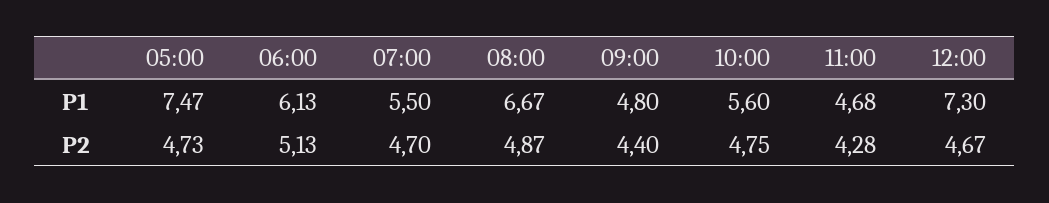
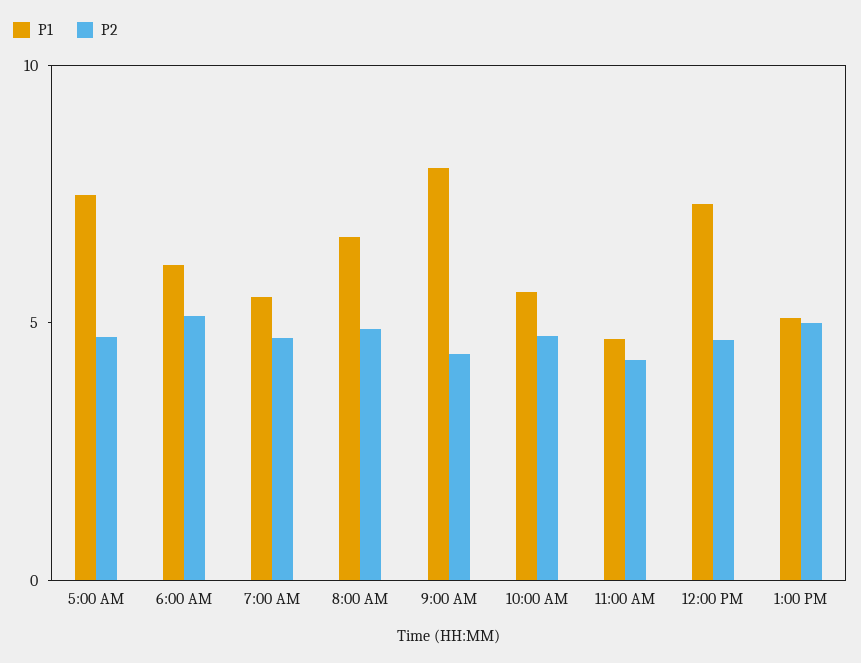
P1, 09:00: 4.8 -> 8
P1, 1:00 PM: none -> 5
P2, 1:00 PM: none -> 5

